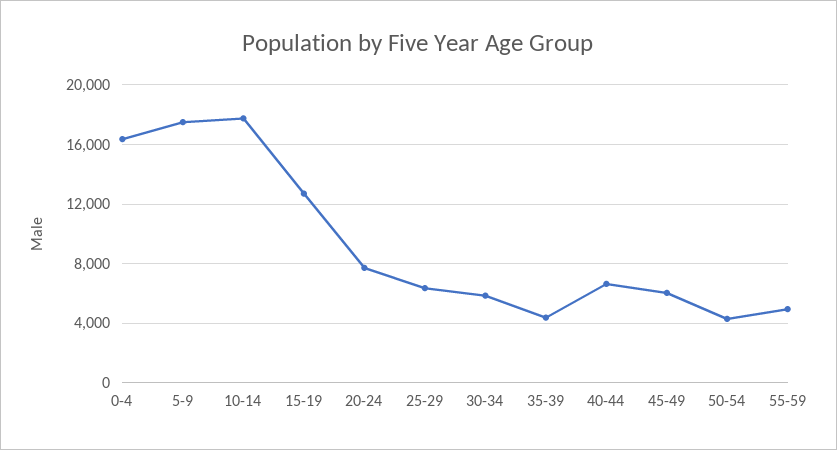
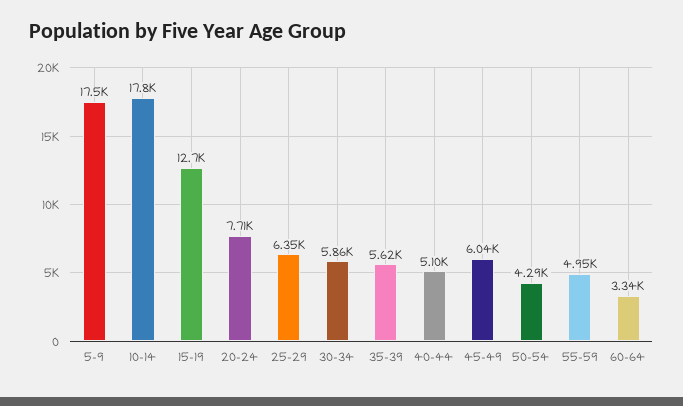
0-4: 16500 -> none
35-39: 4500 -> 5620
40-44: 6500 -> 5100
60-64: none -> 3340

